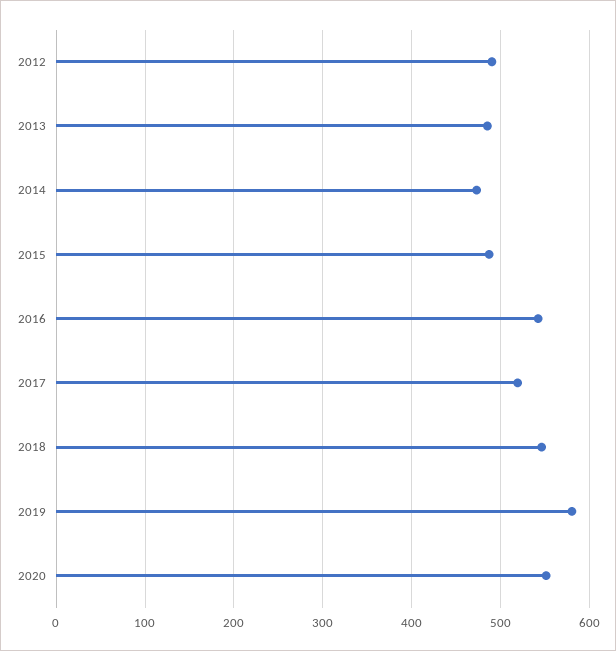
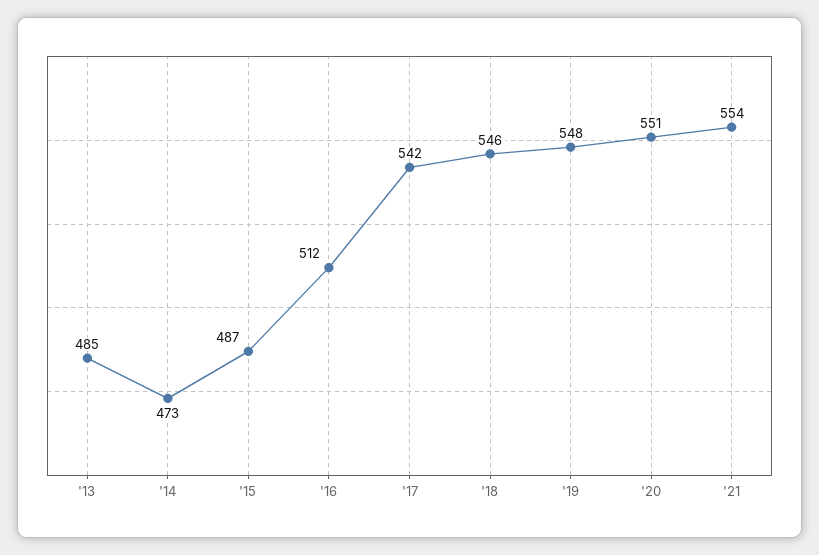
2012: 490 -> none
2016: 540 -> 512
2017: 520 -> 542
2019: 580 -> 548
'21: none -> 554

